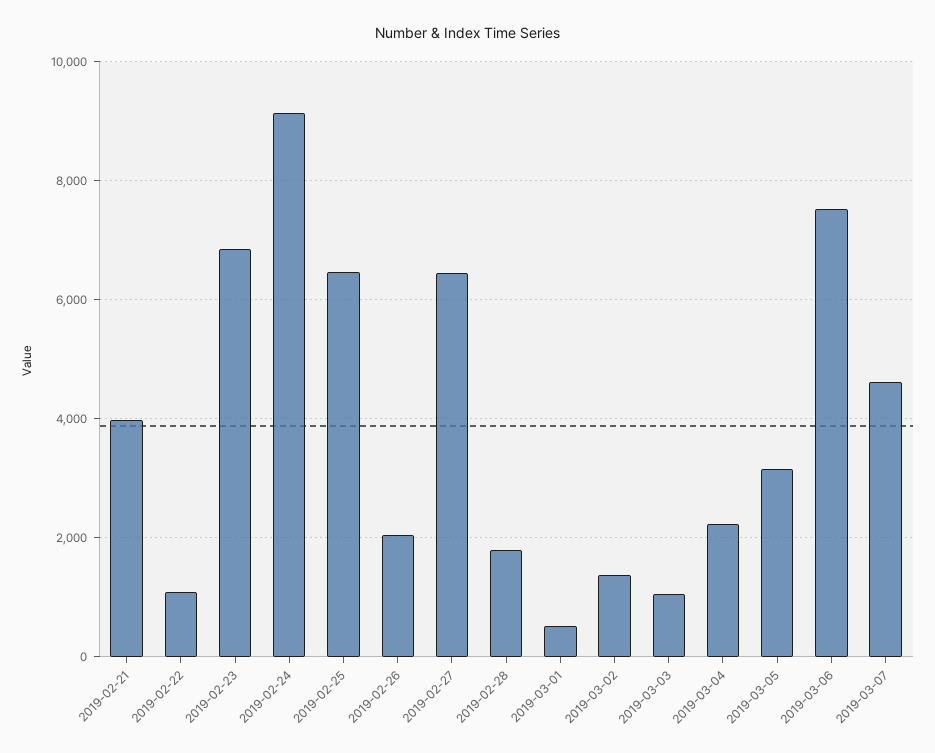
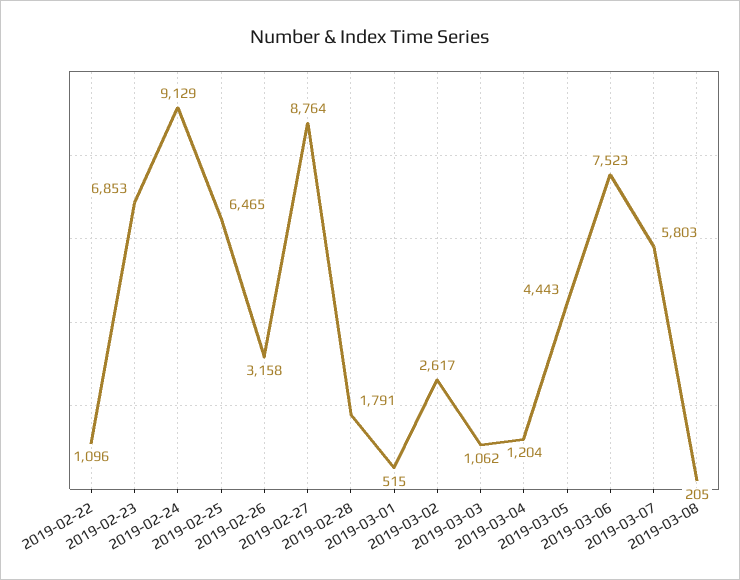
2019-02-21: 4000 -> none
2019-02-26: 2000 -> 3158
2019-02-27: 6400 -> 8764
2019-03-02: 1400 -> 2617
2019-03-04: 2200 -> 1204
2019-03-05: 3200 -> 4443
2019-03-07: 4600 -> 5803
2019-03-08: none -> 205

